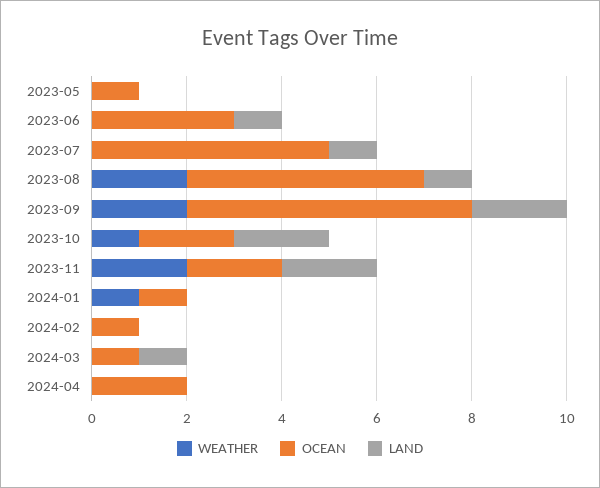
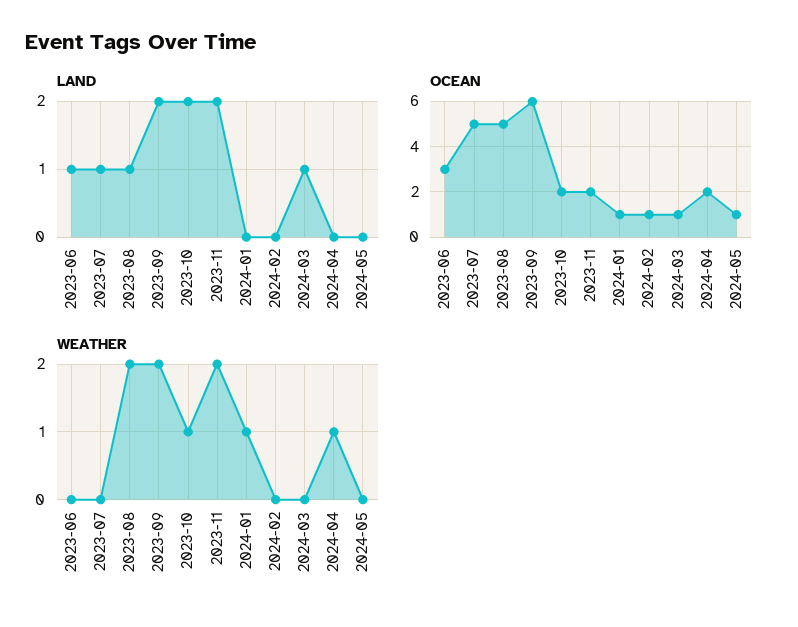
WEATHER, 2023-05: 0 -> none
OCEAN, 2023-05: 1 -> none
LAND, 2023-05: 0 -> none
WEATHER, 2024-04: 0 -> 1
LAND, 2024-05: none -> 0
OCEAN, 2024-05: none -> 1
WEATHER, 2024-05: none -> 0

